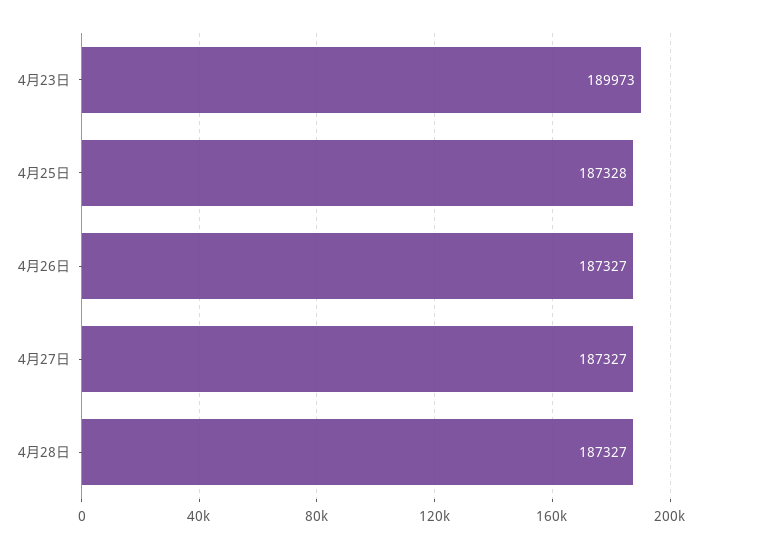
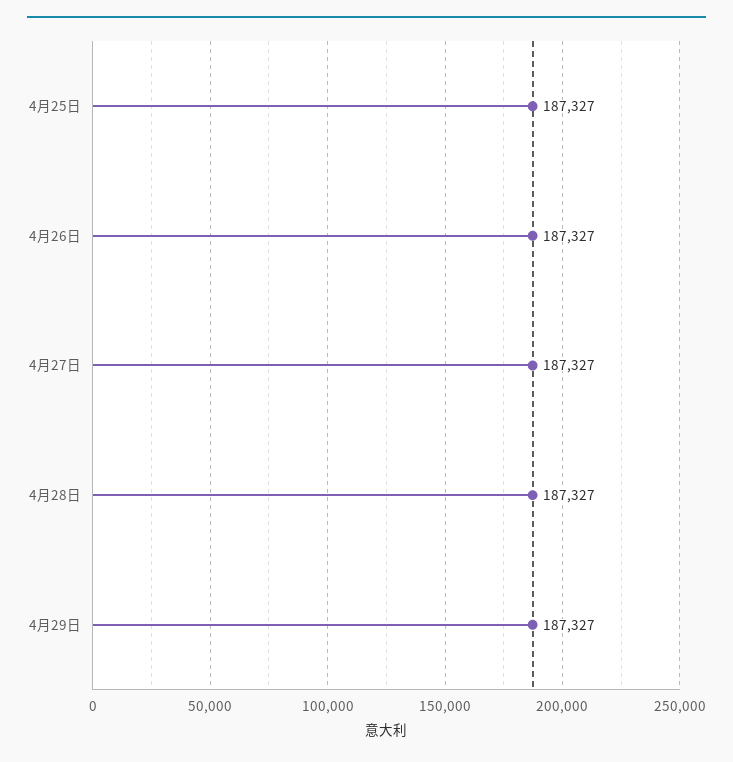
4月23日: 189973 -> none
4月25日: 187328 -> 187327
4月29日: none -> 187327

